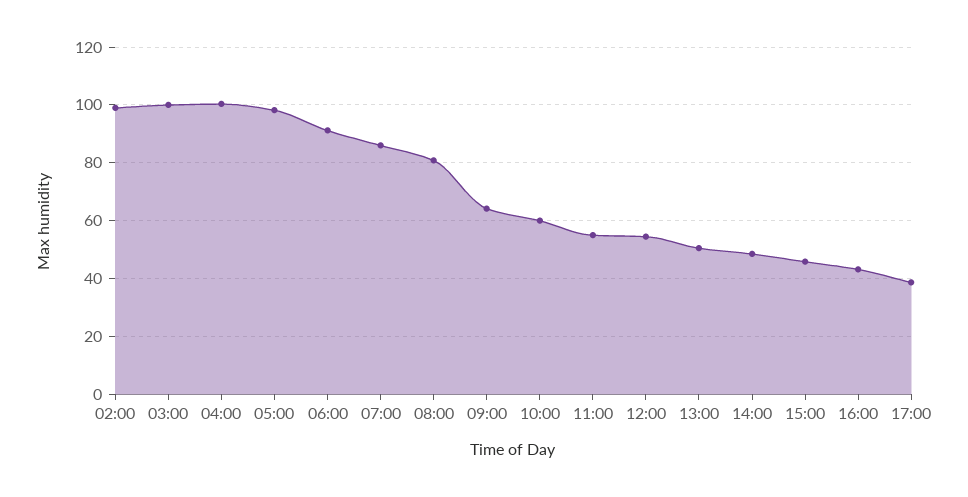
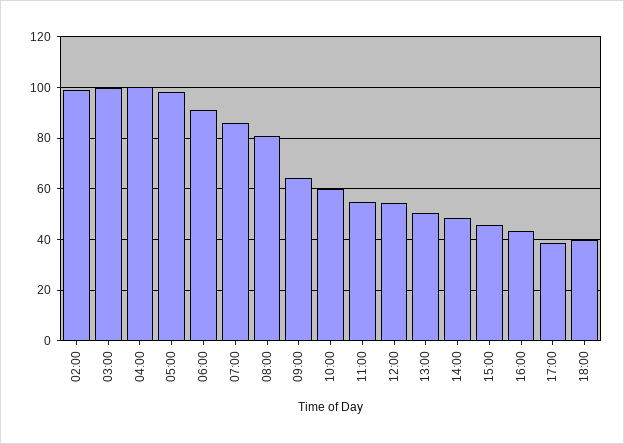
18:00: none -> 40

